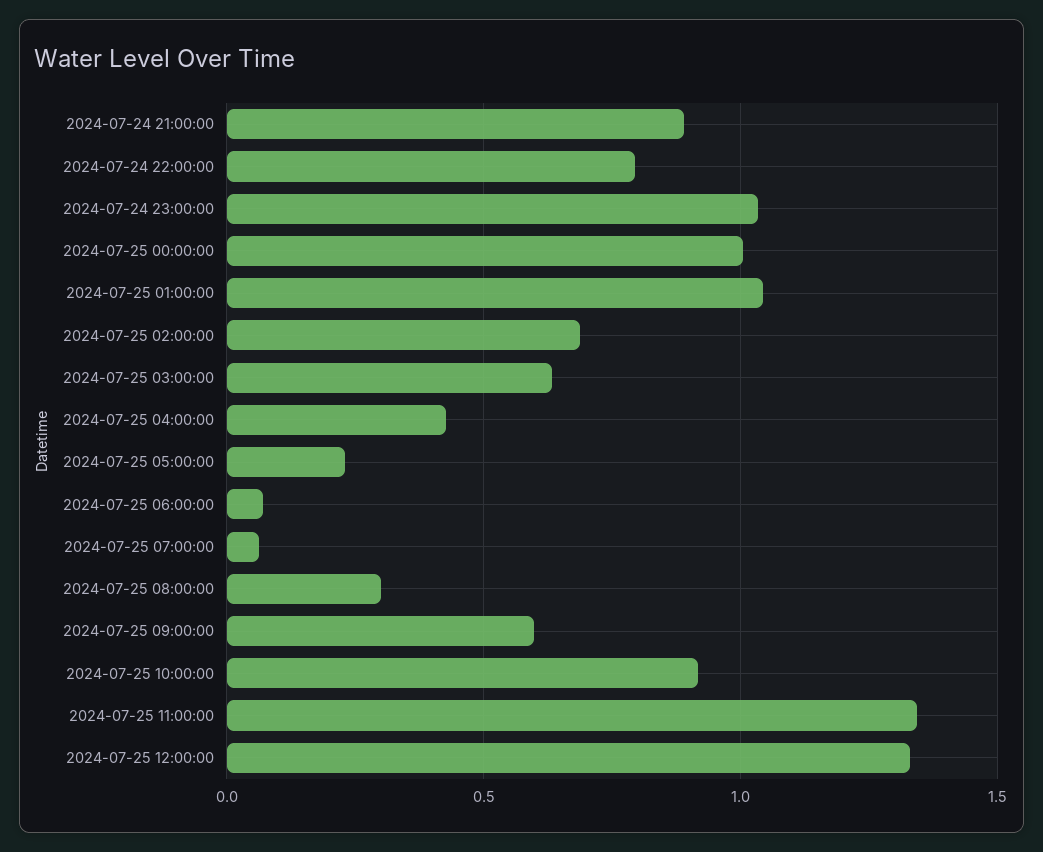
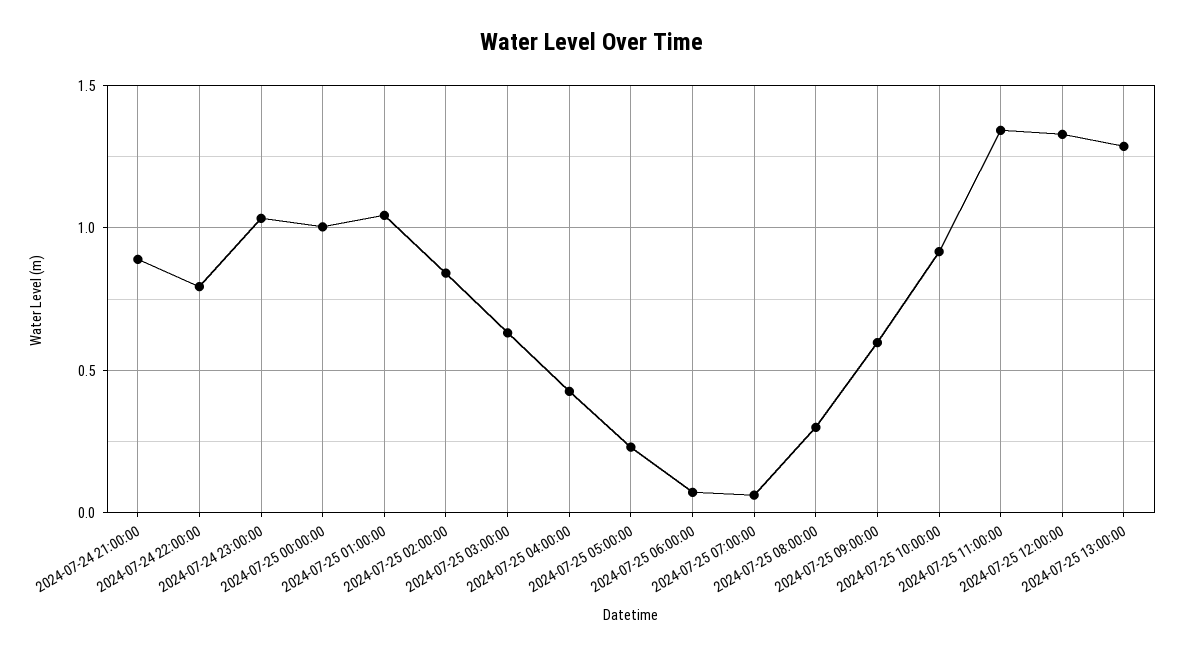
2024-07-25 02:00:00: 0.7 -> 0.85
2024-07-25 13:00:00: none -> 1.3

